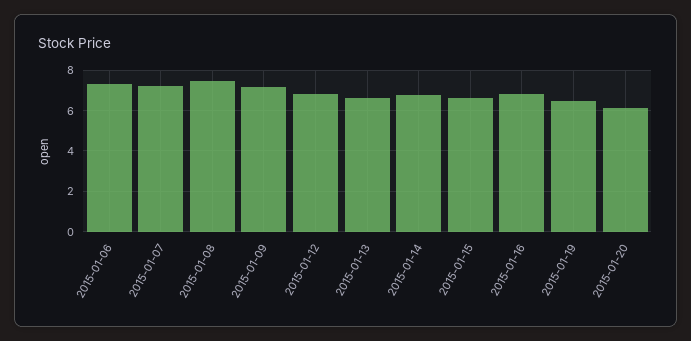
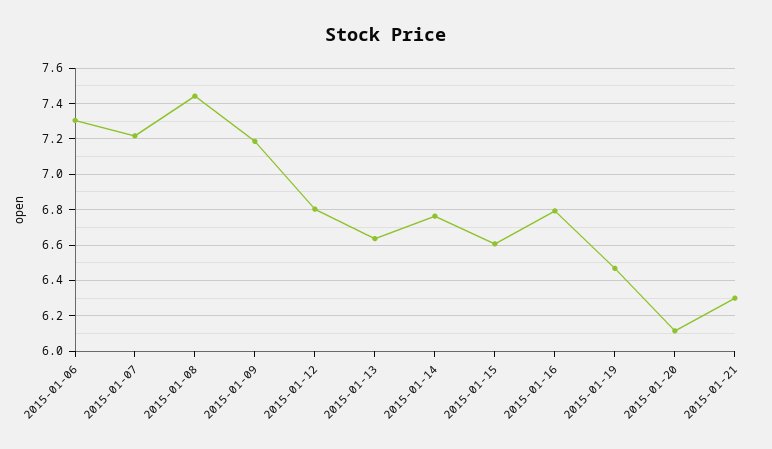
2015-01-21: none -> 6.3

